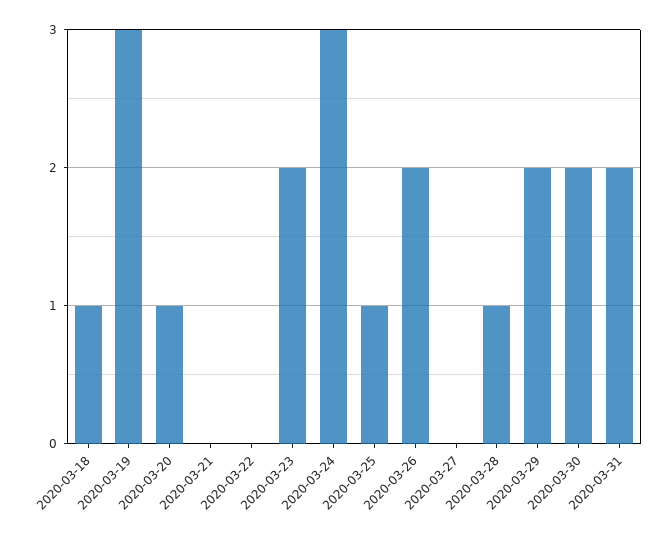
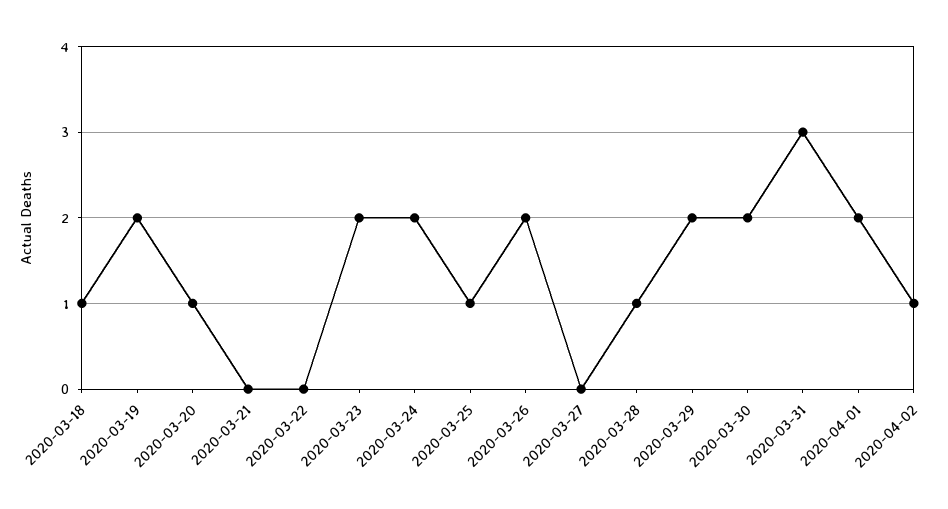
2020-03-19: 3 -> 2
2020-03-24: 3 -> 2
2020-03-31: 2 -> 3
2020-04-01: none -> 2
2020-04-02: none -> 1

